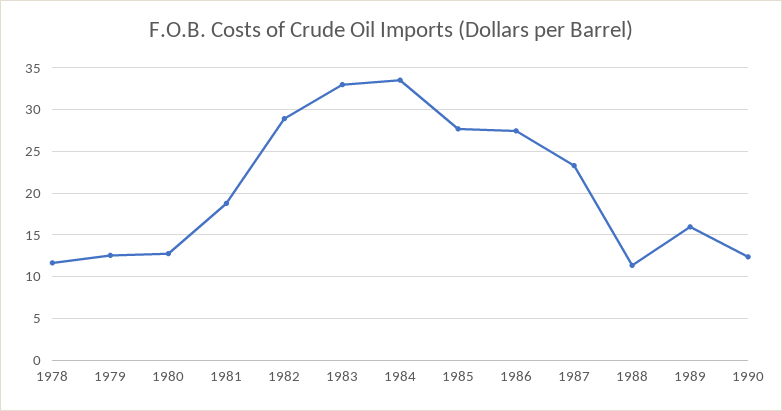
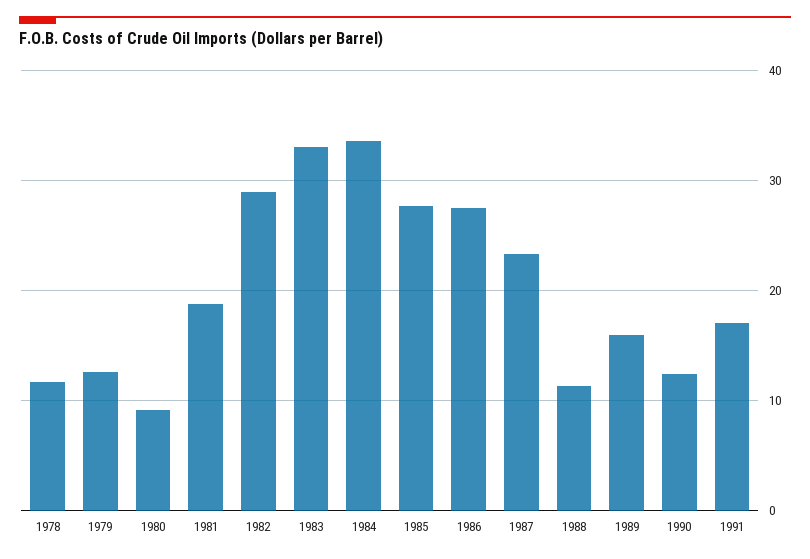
1980: 13 -> 9
1991: none -> 17

